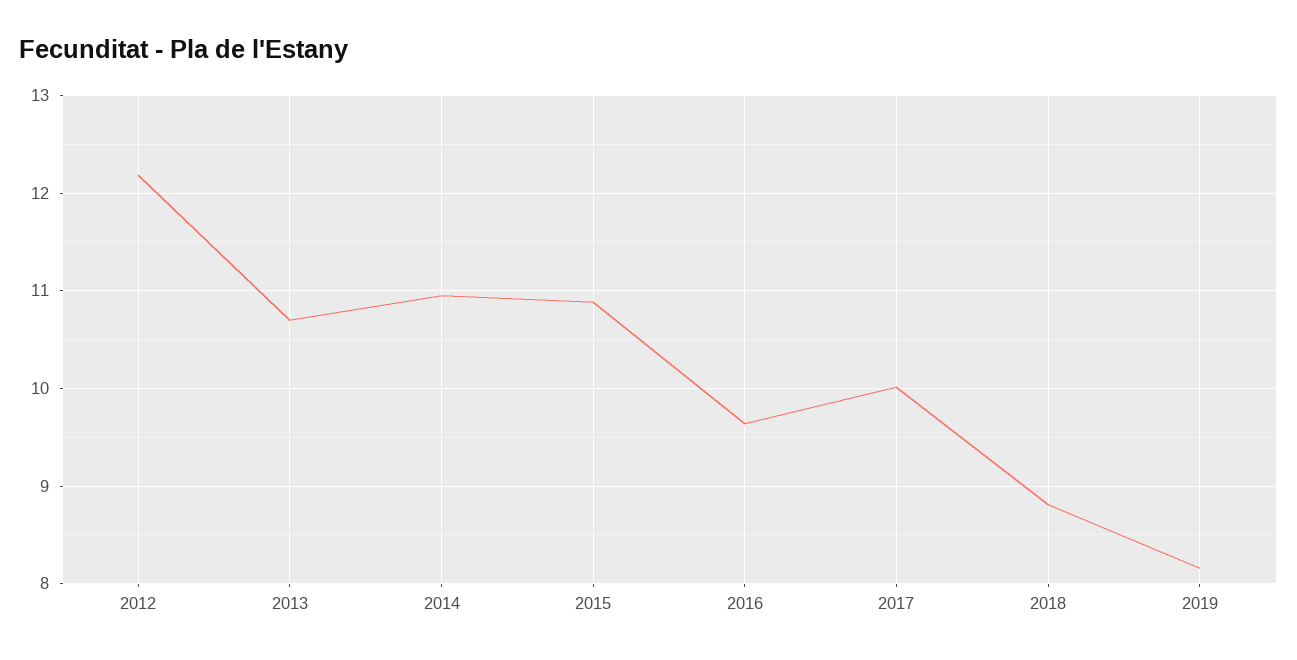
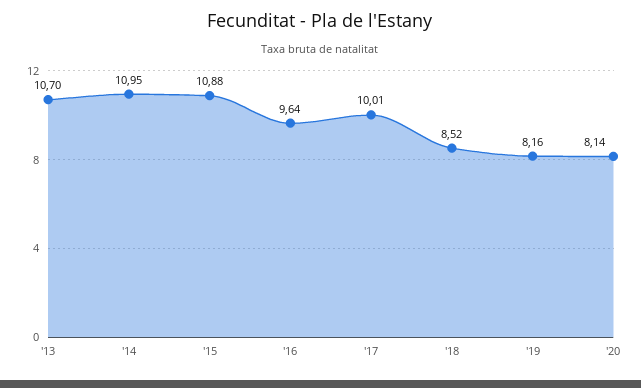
2012: 12.2 -> none
2018: 8.8 -> 8.52
'20: none -> 8.14

